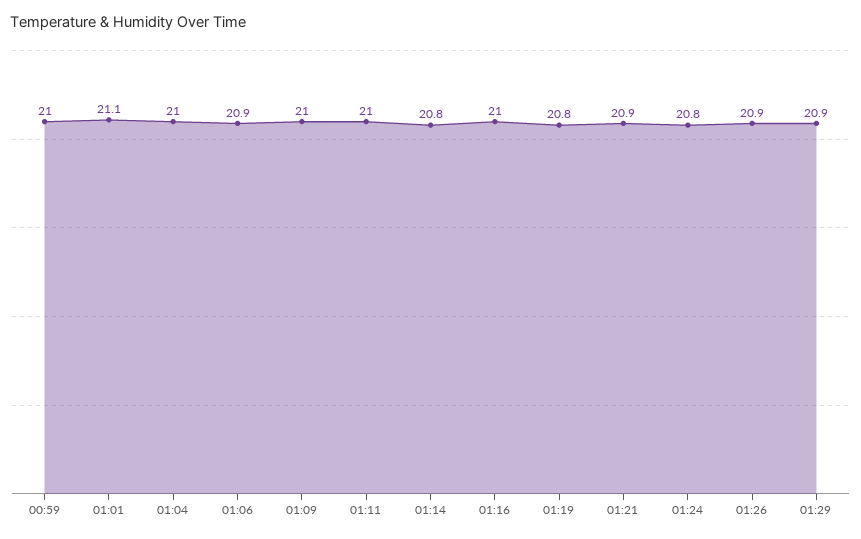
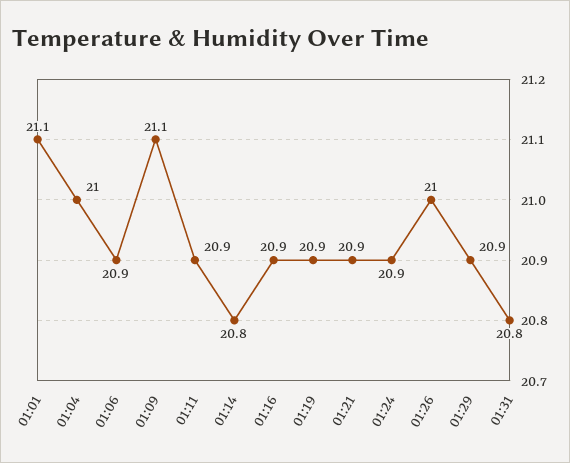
00:59: 21 -> none
01:09: 21 -> 21.1
01:11: 21 -> 20.9
01:16: 21 -> 20.9
01:19: 20.8 -> 20.9
01:24: 20.8 -> 20.9
01:26: 20.9 -> 21
01:31: none -> 20.8

